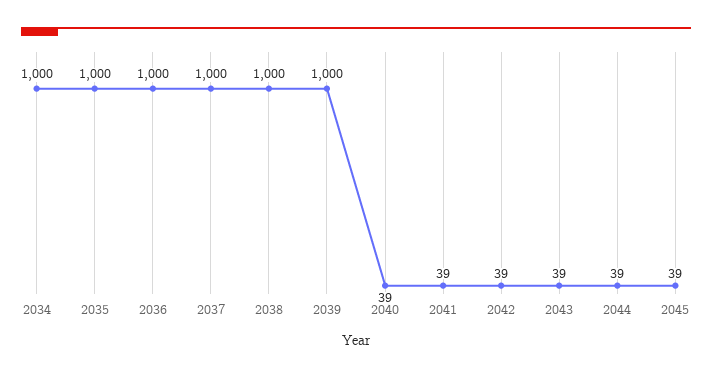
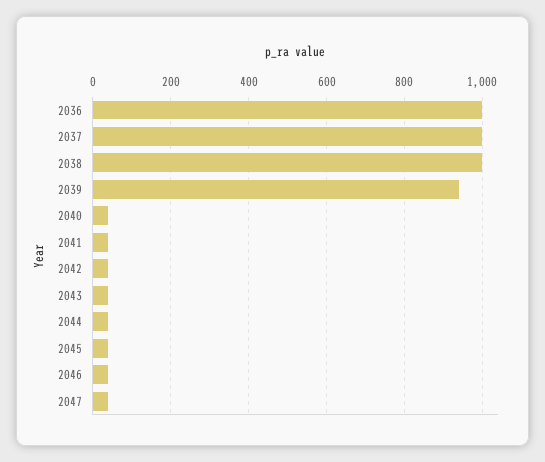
2034: 1000 -> none
2035: 1000 -> none
2039: 1000 -> 940
2046: none -> 40
2047: none -> 40

